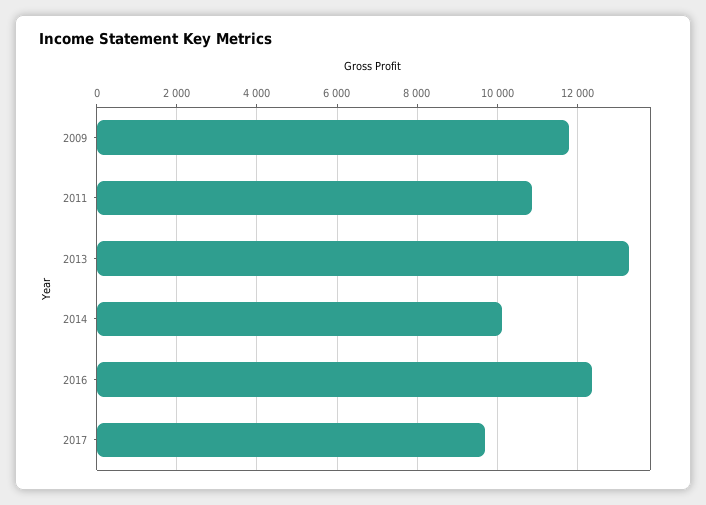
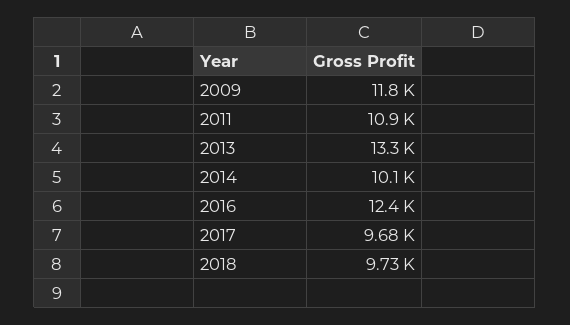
2018: none -> 9730

